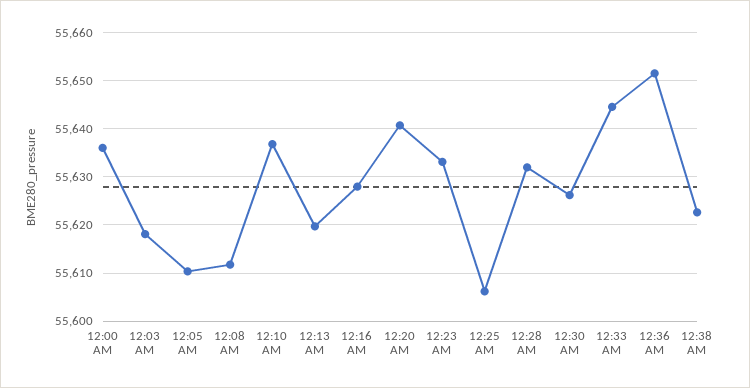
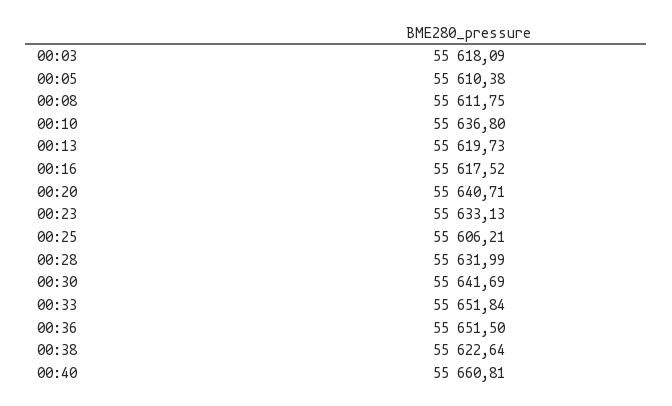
12:00 AM: 55636 -> none
12:16 AM: 55628 -> 55617.52
12:30 AM: 55626 -> 55641.69
12:33 AM: 55644 -> 55651.84
00:40: none -> 55660.81

